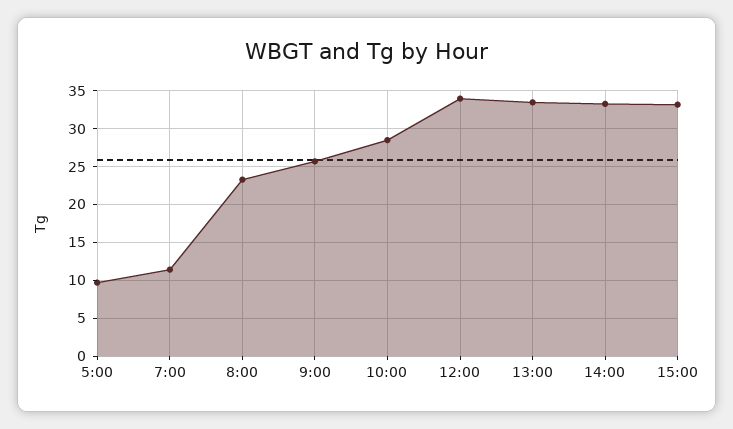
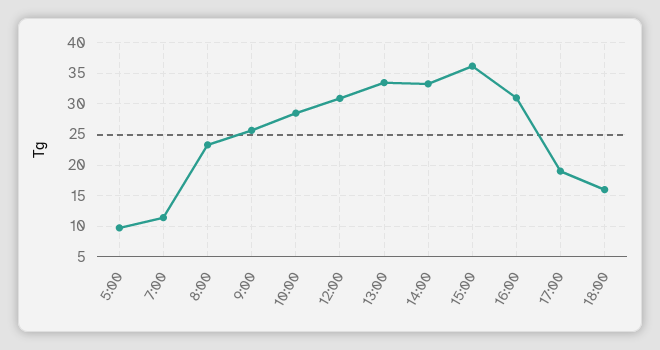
12:00: 34 -> 31
15:00: 33 -> 36
16:00: none -> 31
17:00: none -> 19
18:00: none -> 16

